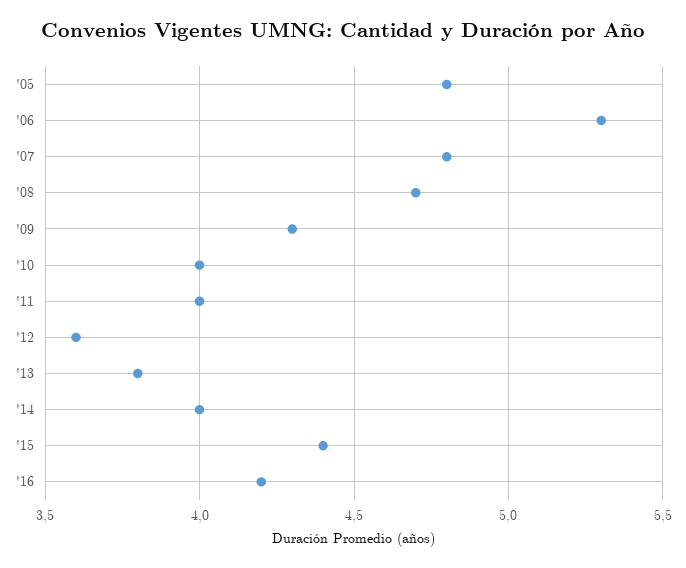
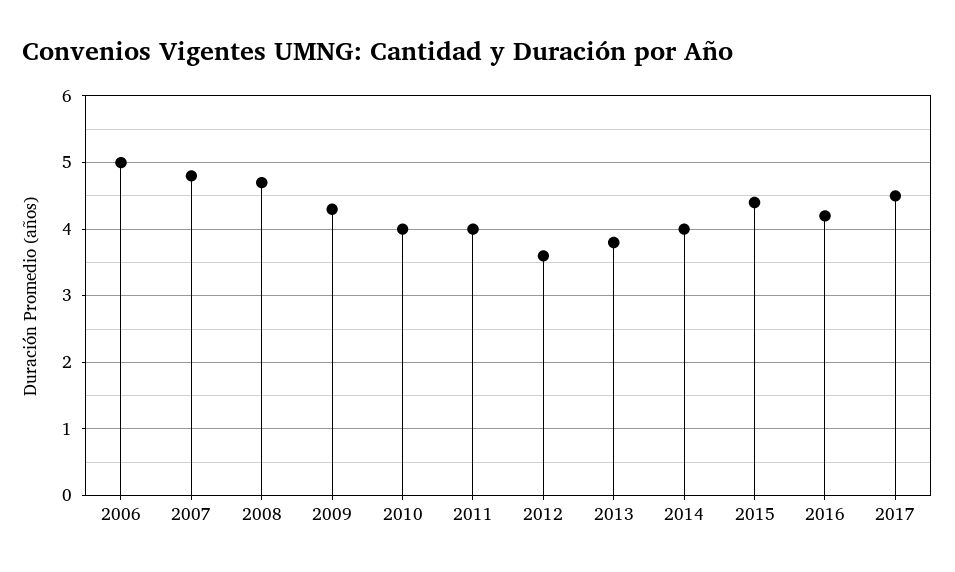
'05: 4.8 -> none
'06: 5.3 -> 5
2017: none -> 4.5

